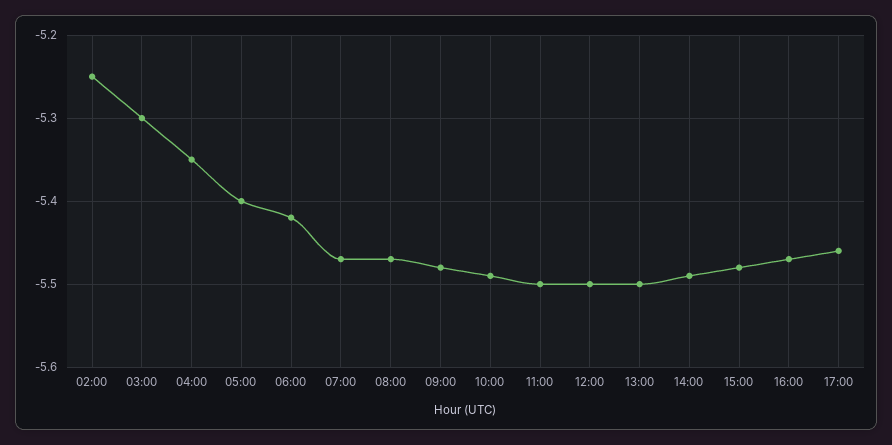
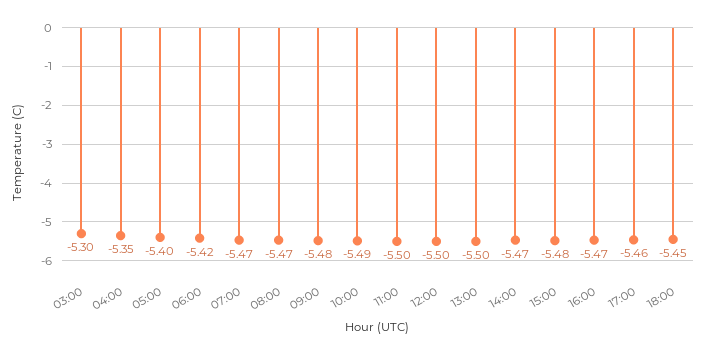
02:00: -5.25 -> none
14:00: -5.49 -> -5.47
18:00: none -> -5.45

